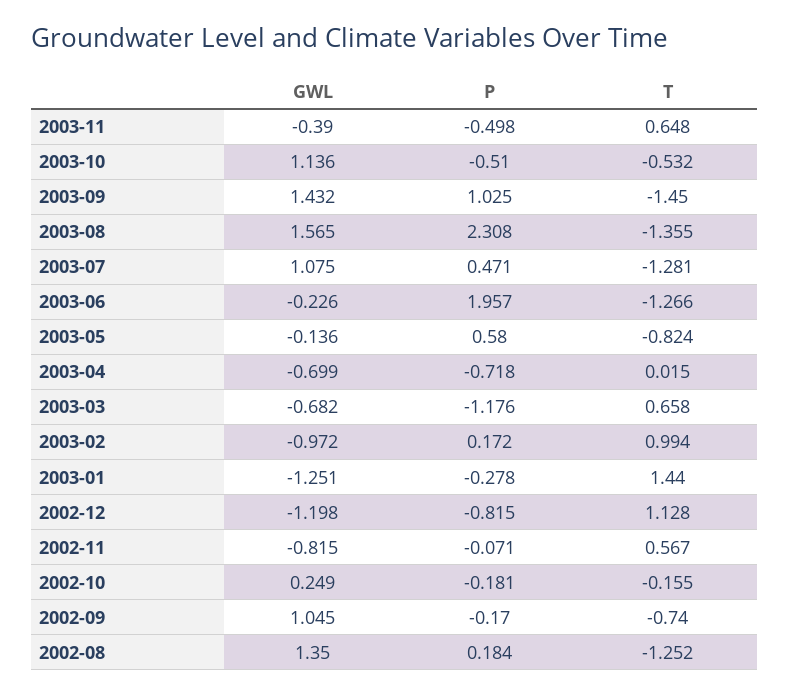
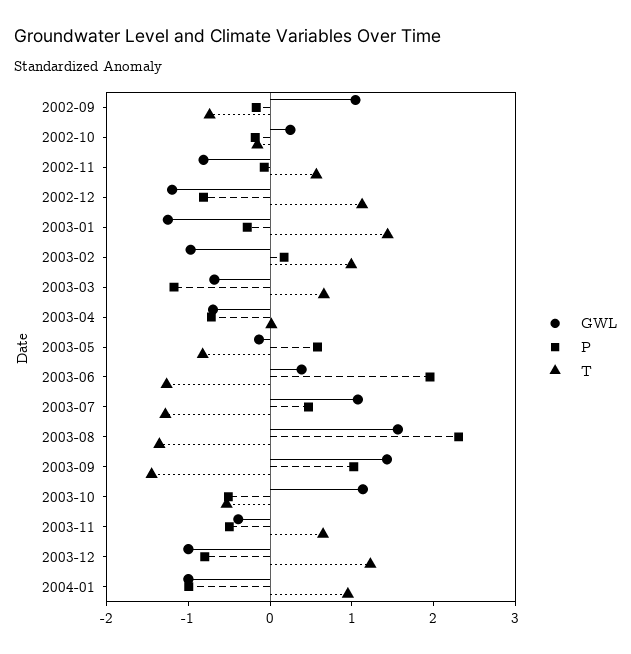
GWL, 2003-06: -0.226 -> 0.4
GWL, 2002-08: 1.35 -> none
P, 2002-08: 0.184 -> none
T, 2002-08: -1.252 -> none
GWL, 2003-12: none -> -1
P, 2003-12: none -> -0.8
T, 2003-12: none -> 1.2
GWL, 2004-01: none -> -1
P, 2004-01: none -> -1
T, 2004-01: none -> 1

